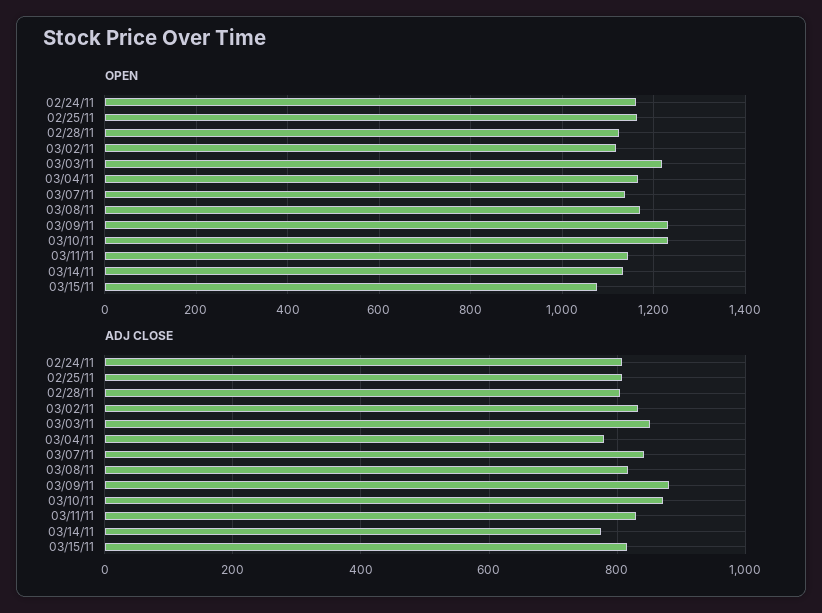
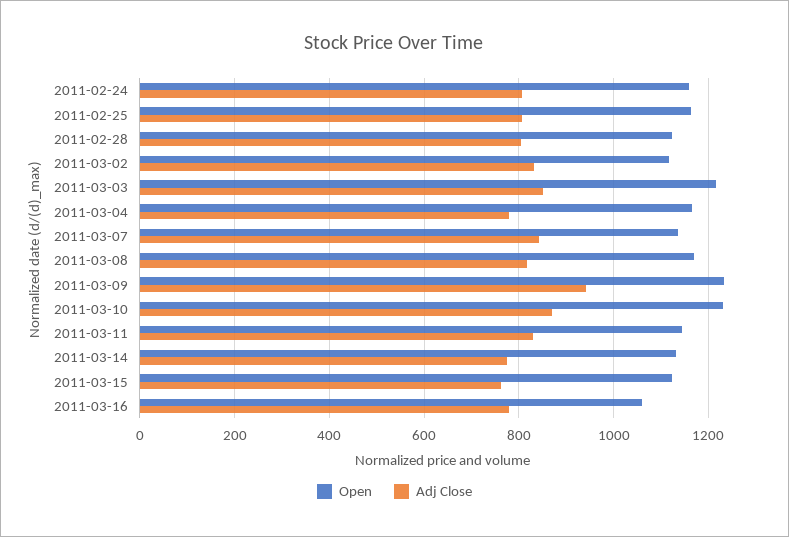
OPEN, 03/15/11: 1080 -> 1120
ADJ CLOSE, 03/09/11: 880 -> 940
ADJ CLOSE, 03/15/11: 820 -> 760
OPEN, 2011-03-16: none -> 1060
ADJ CLOSE, 2011-03-16: none -> 780

